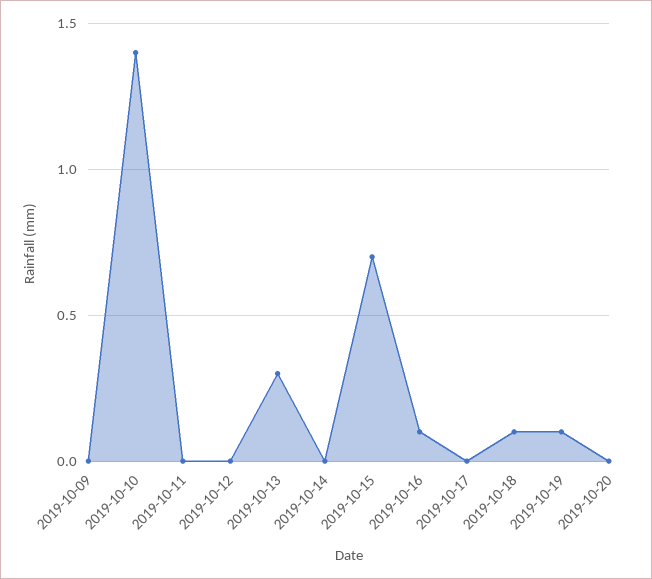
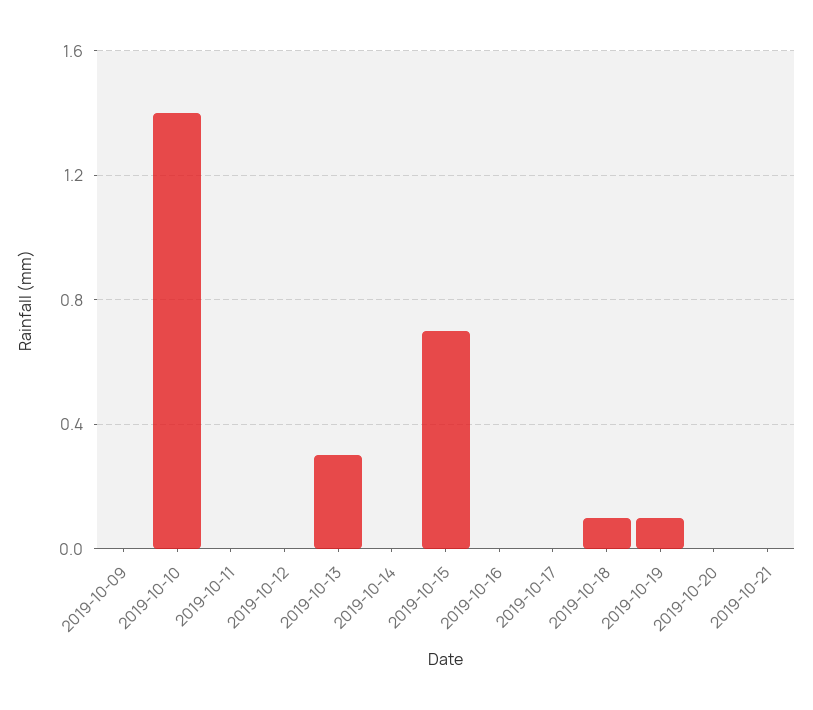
2019-10-16: 0.1 -> 0
2019-10-21: none -> 0

